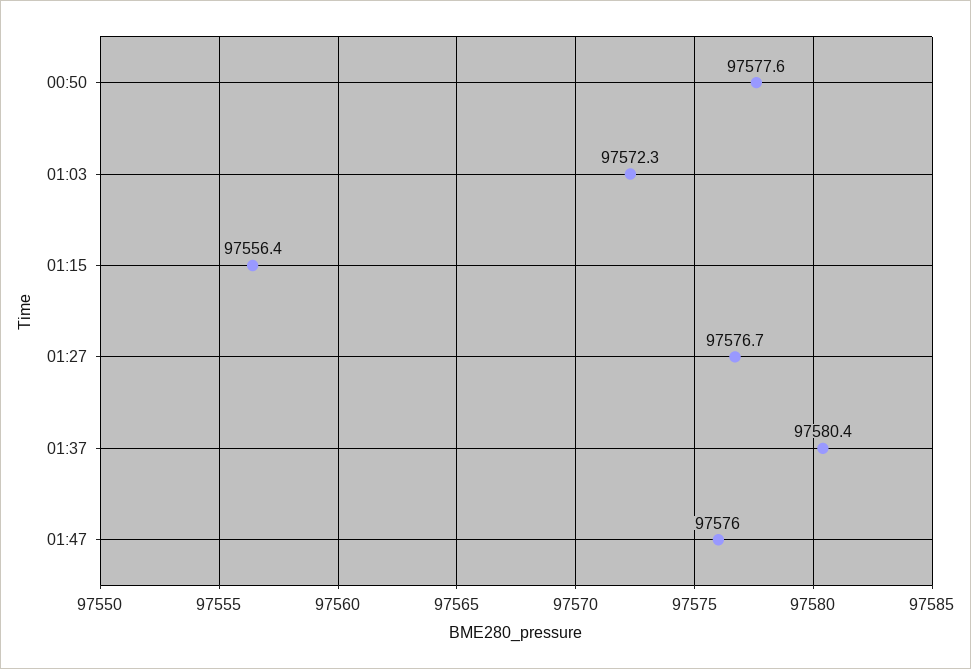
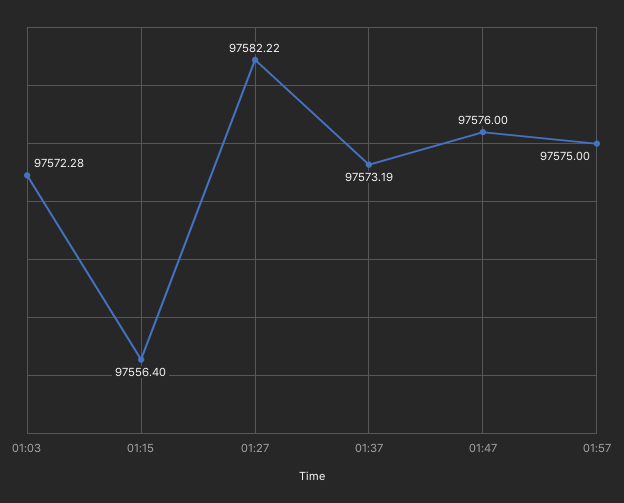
00:50: 97577.6 -> none
01:27: 97576.7 -> 97582.22
01:37: 97580.4 -> 97573.19
01:57: none -> 97575

